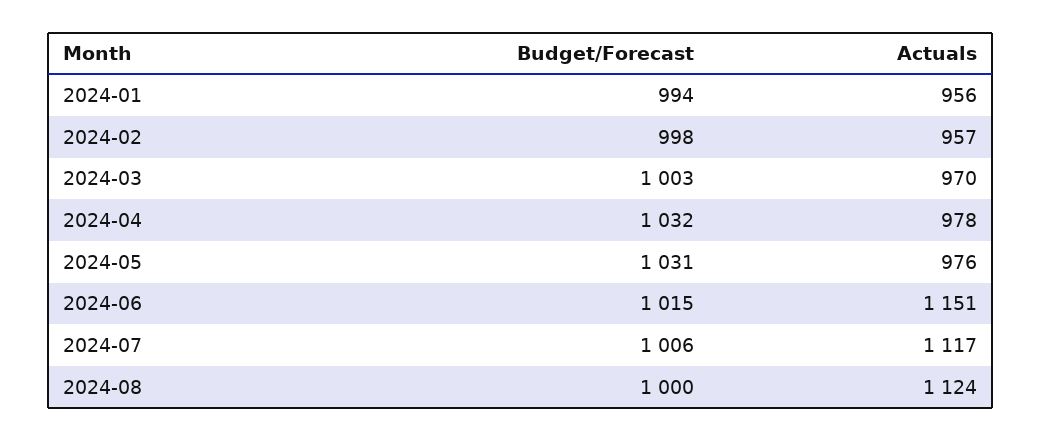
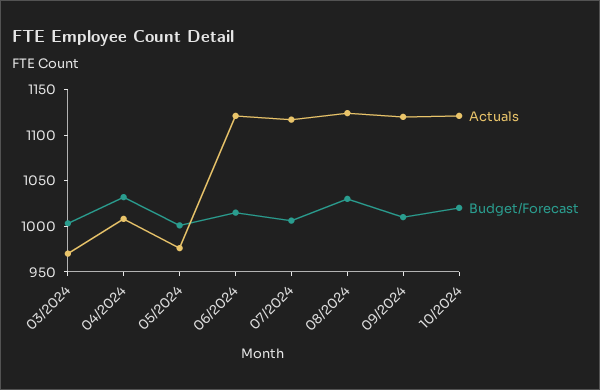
Budget/Forecast, 2024-01: 994 -> none
Actuals, 2024-01: 956 -> none
Budget/Forecast, 2024-02: 998 -> none
Actuals, 2024-02: 957 -> none
Actuals, 2024-04: 978 -> 1010
Budget/Forecast, 2024-05: 1031 -> 1000
Actuals, 2024-06: 1151 -> 1120
Budget/Forecast, 2024-08: 1000 -> 1030
Actuals, 09/2024: none -> 1120
Budget/Forecast, 09/2024: none -> 1010
Actuals, 10/2024: none -> 1120
Budget/Forecast, 10/2024: none -> 1020

